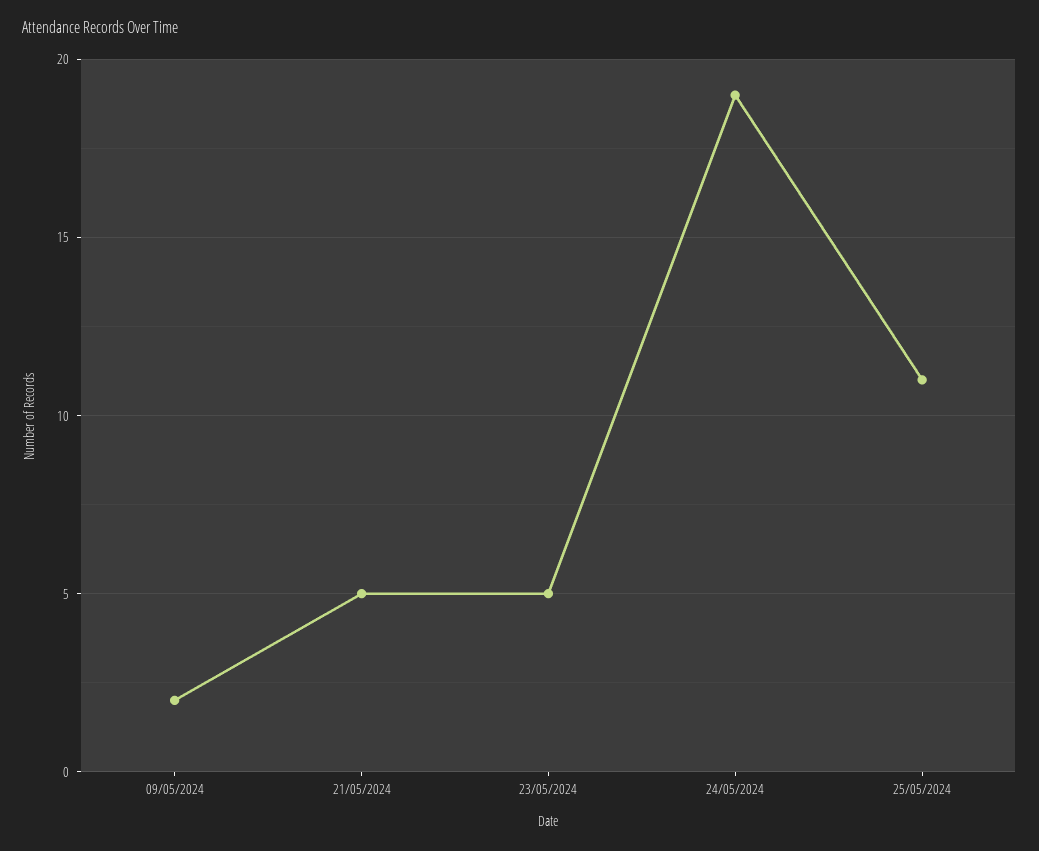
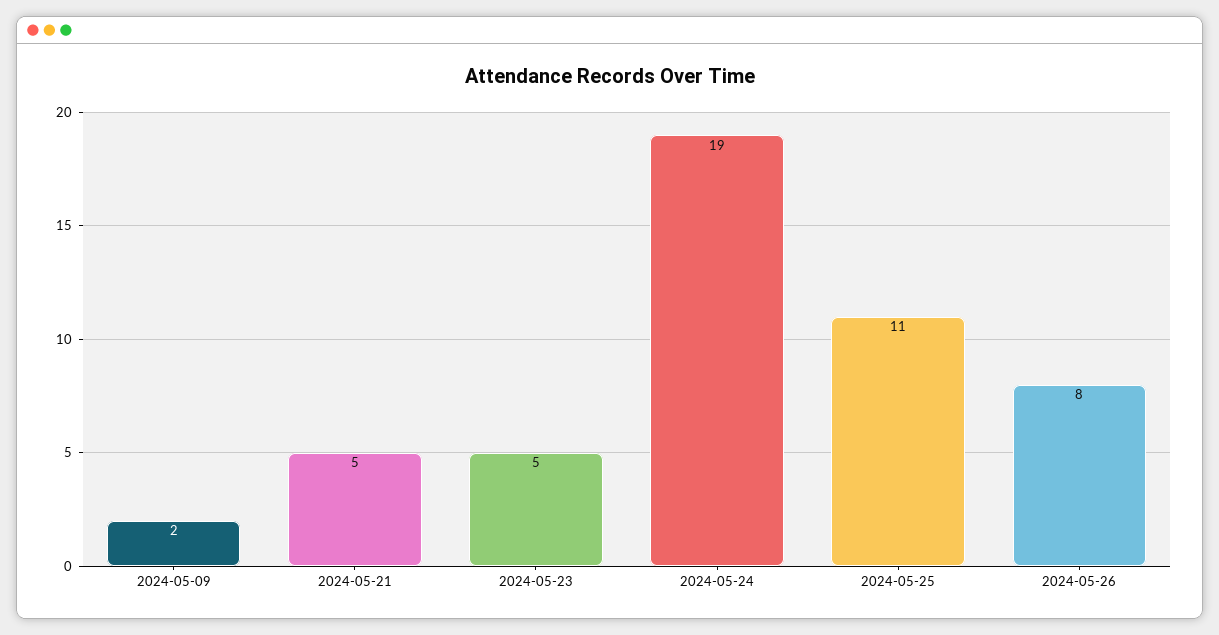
2024-05-26: none -> 8

